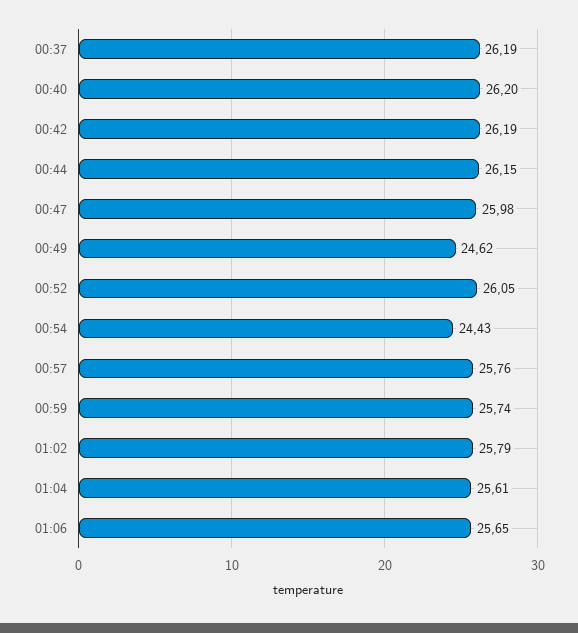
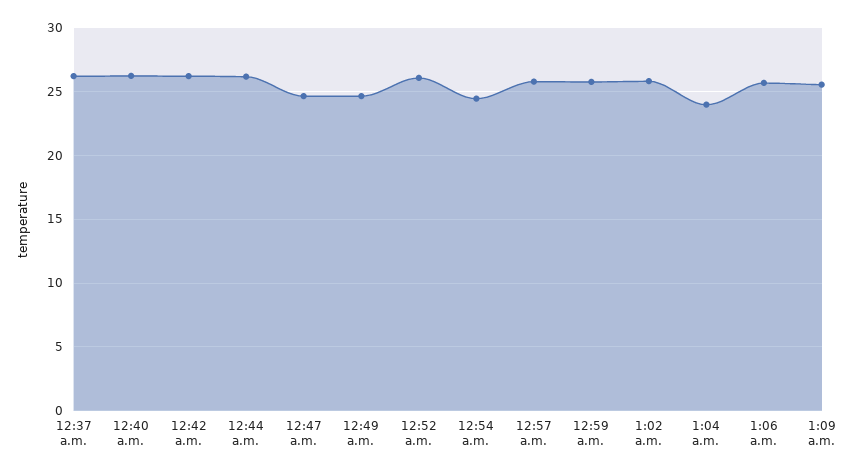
00:47: 25.98 -> 24.5
01:04: 25.61 -> 24
1:09 a.m.: none -> 25.5

